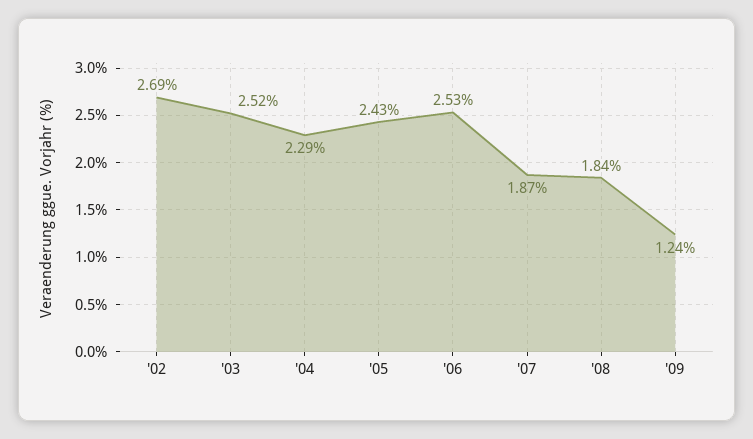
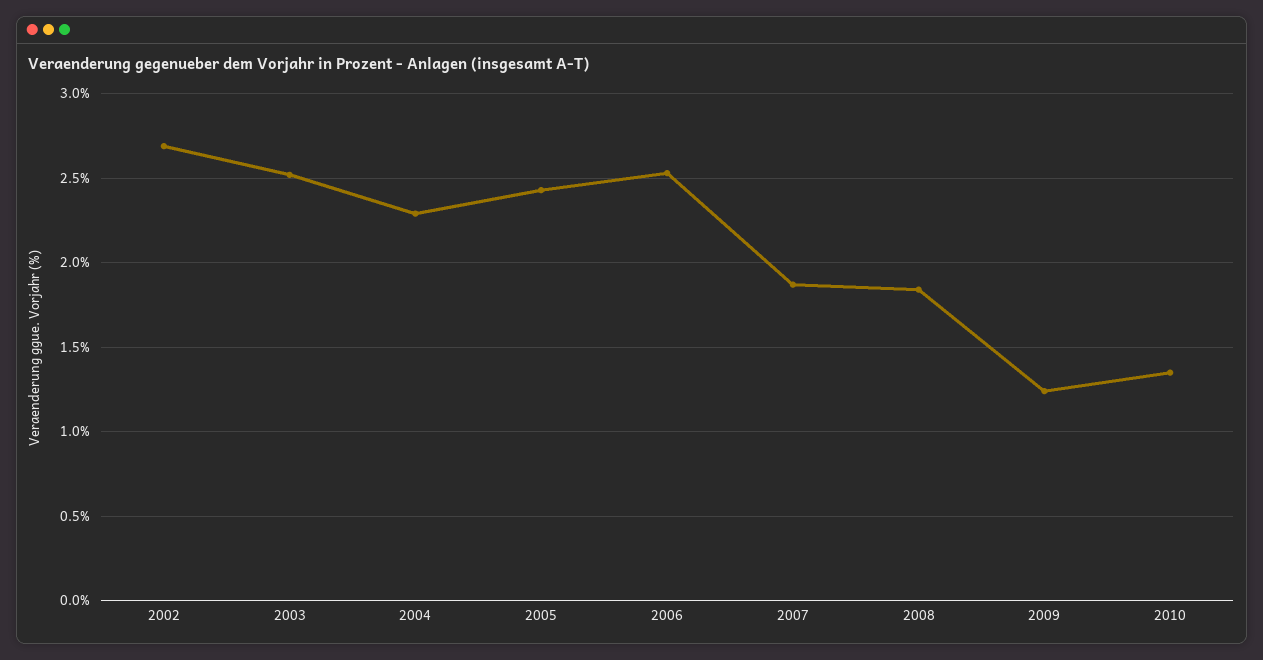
2010: none -> 1.35

